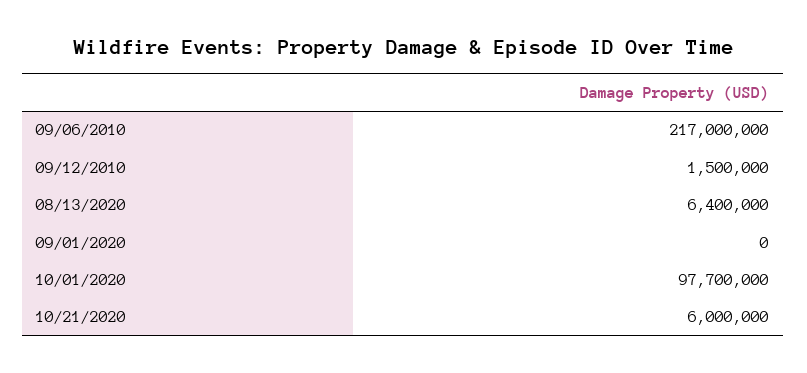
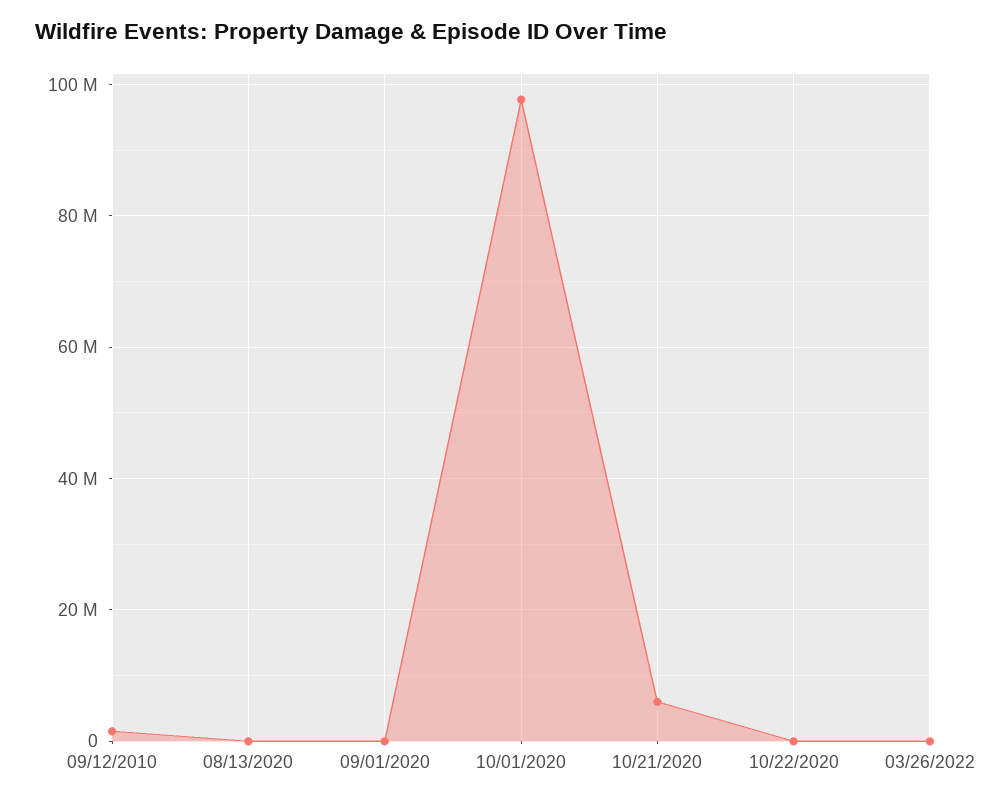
09/06/2010: 217000000 -> none
08/13/2020: 6400000 -> 0
10/22/2020: none -> 0
03/26/2022: none -> 0

